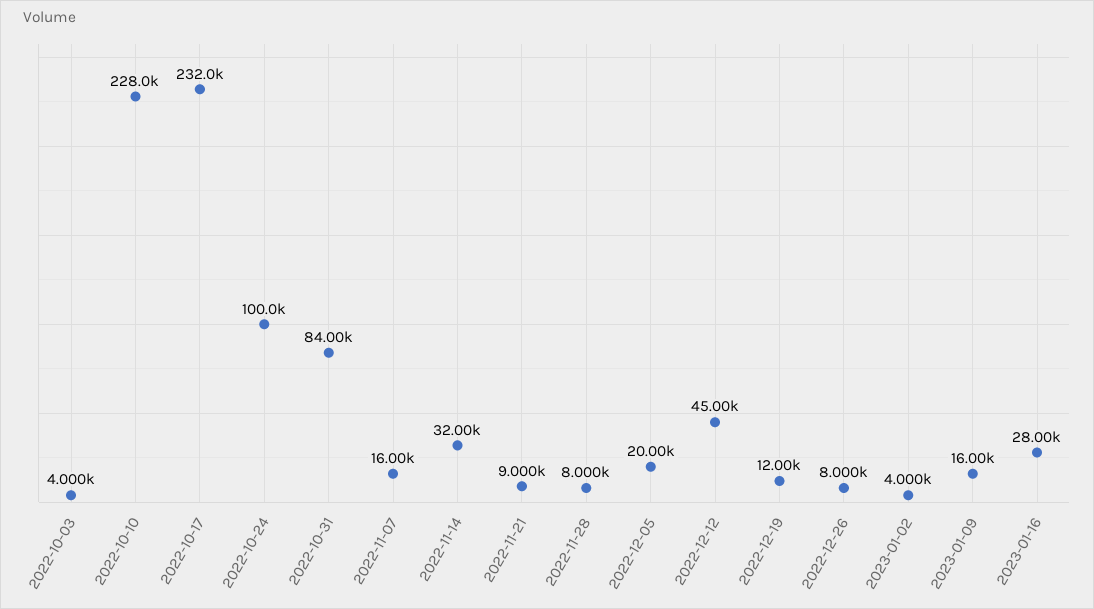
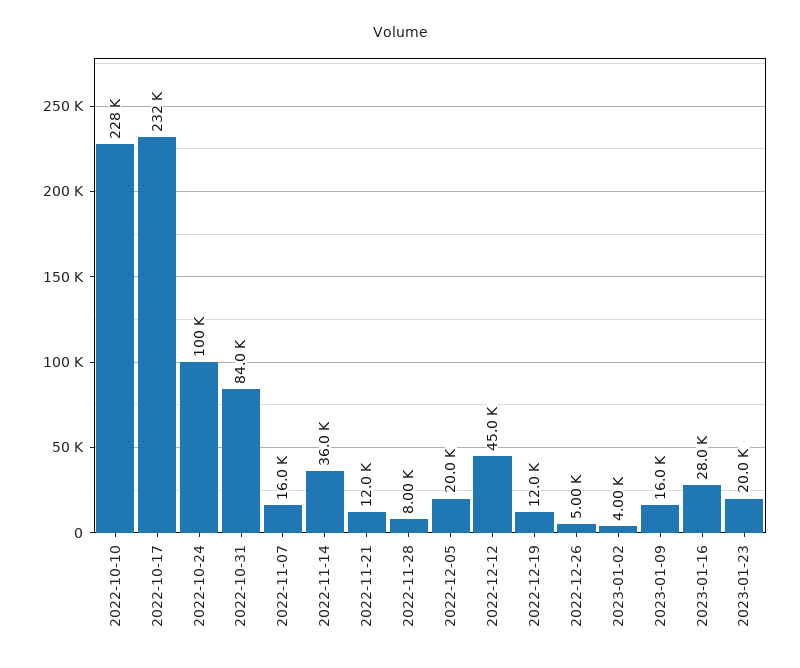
2022-10-03: 4000 -> none
2022-11-14: 32000 -> 36000
2022-11-21: 9000 -> 12000
2022-12-26: 8000 -> 5000
2023-01-23: none -> 20000

